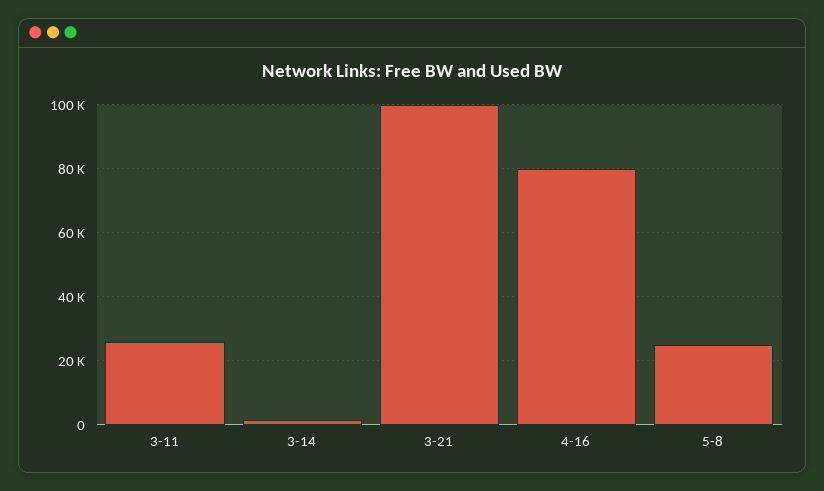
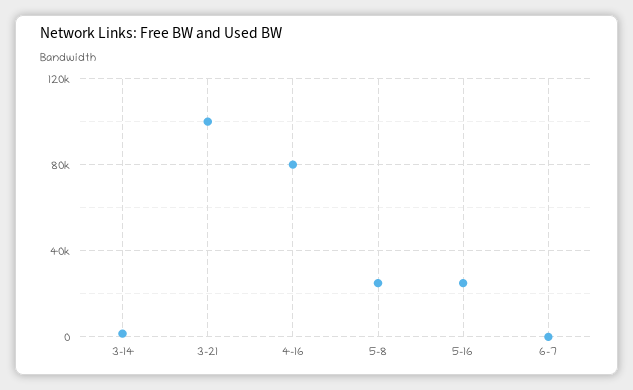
3-11: 26000 -> none
5-16: none -> 25000
6-7: none -> 0

